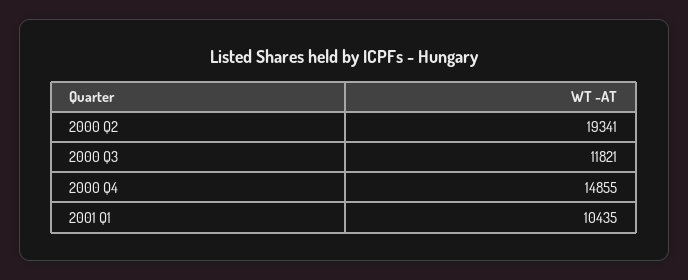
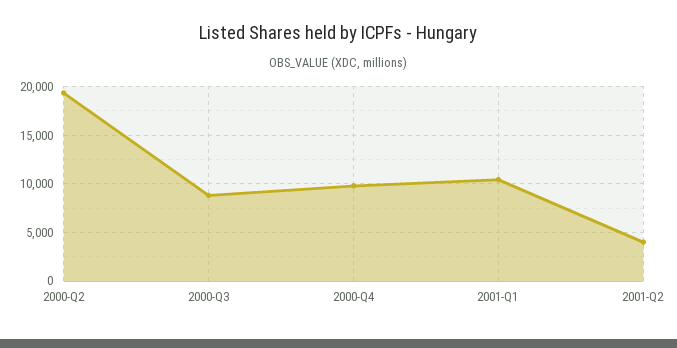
2000 Q3: 11821 -> 9000
2000 Q4: 14855 -> 10000
2001-Q2: none -> 4000

